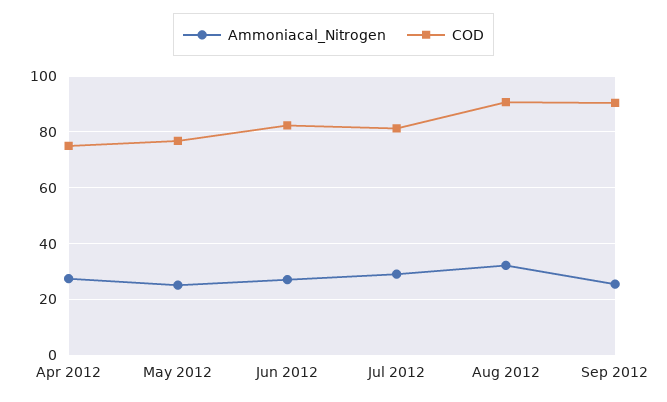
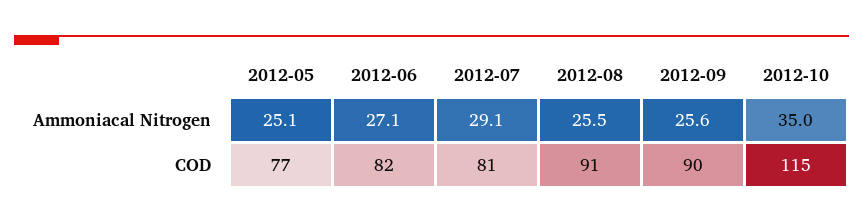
Ammoniacal_Nitrogen, Apr 2012: 27.5 -> none
COD, Apr 2012: 75 -> none
Ammoniacal_Nitrogen, Aug 2012: 32.5 -> 25.5
Ammoniacal_Nitrogen, 2012-10: none -> 35
COD, 2012-10: none -> 115

